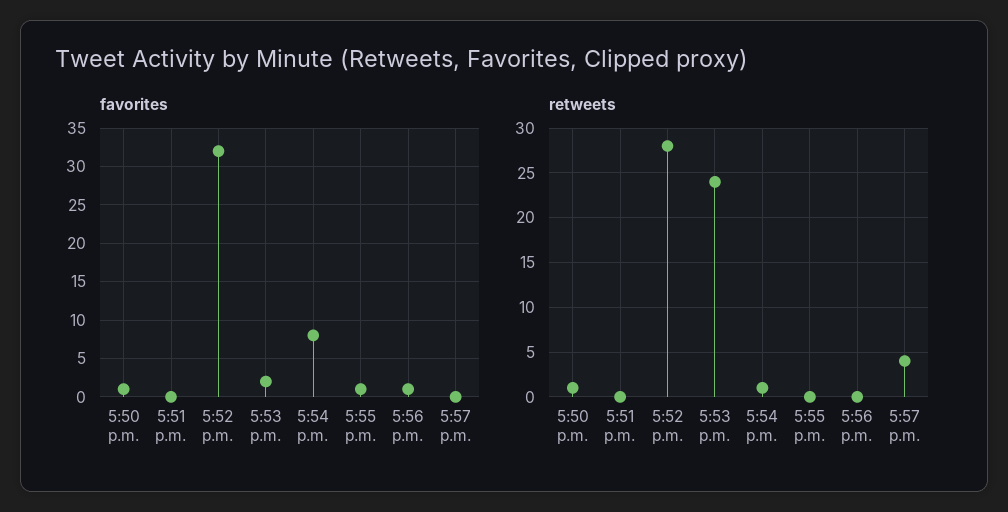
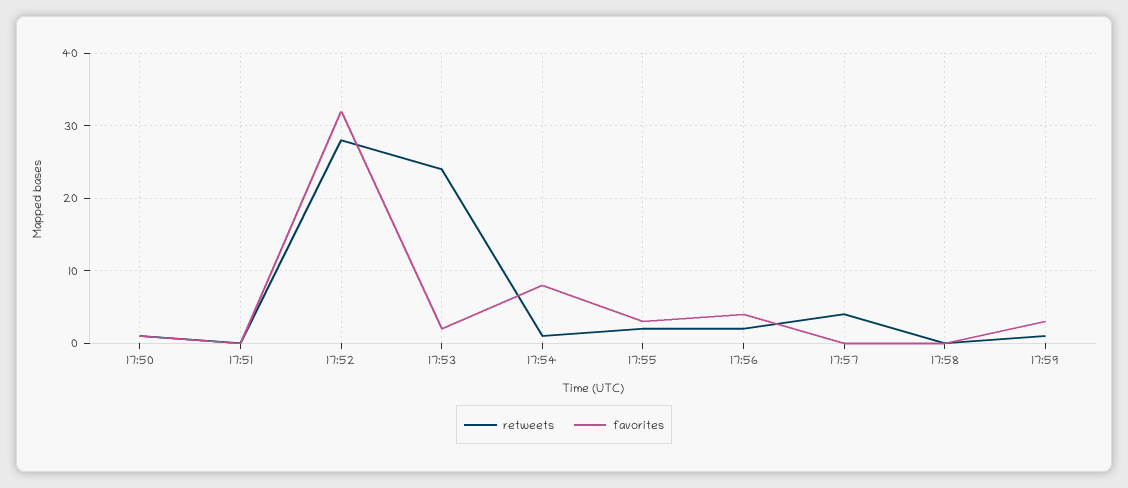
favorites, 5:55 p.m.: 1 -> 3
favorites, 5:56 p.m.: 1 -> 4
retweets, 5:55 p.m.: 0 -> 2
retweets, 5:56 p.m.: 0 -> 2
retweets, 17:58: none -> 0
favorites, 17:58: none -> 0
retweets, 17:59: none -> 1
favorites, 17:59: none -> 3

